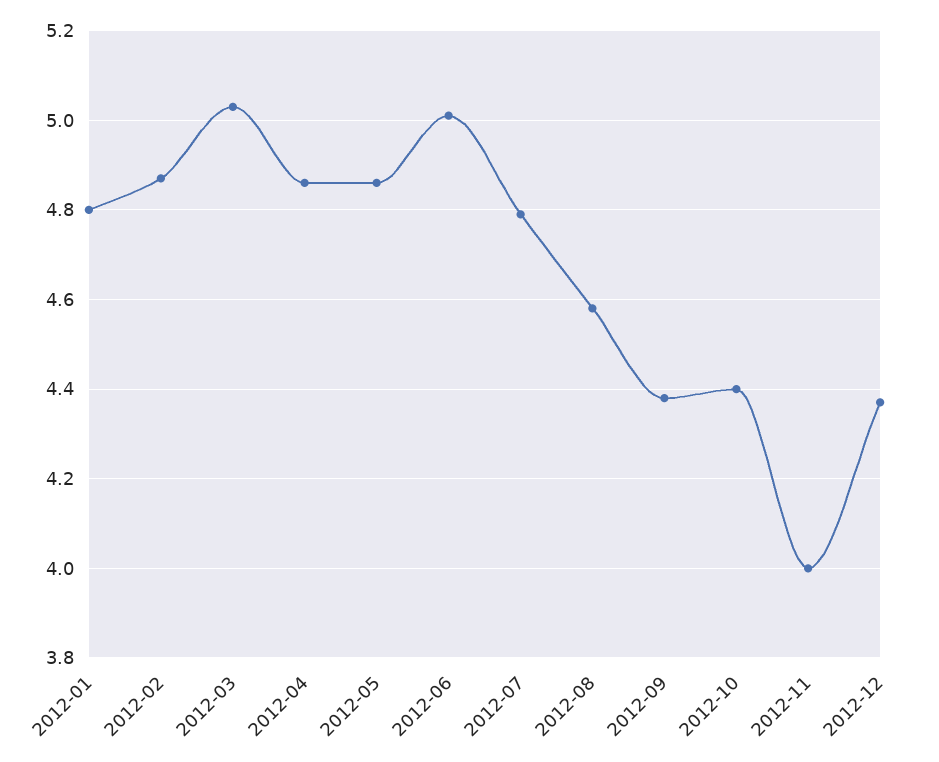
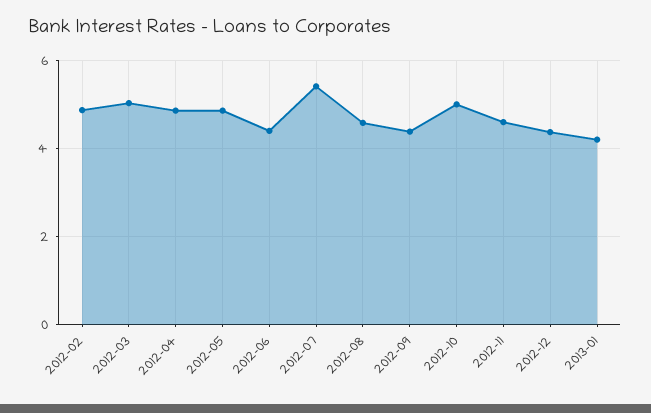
2012-01: 4.8 -> none
2012-06: 5 -> 4.4
2012-07: 4.8 -> 5.4
2012-10: 4.4 -> 5
2012-11: 4 -> 4.6
2013-01: none -> 4.2

